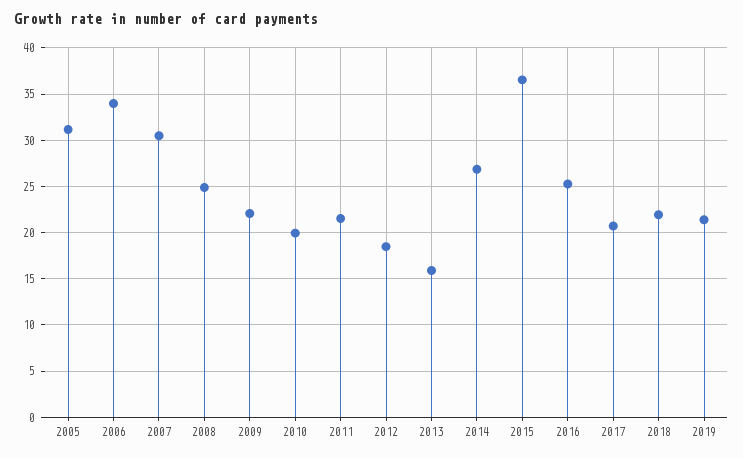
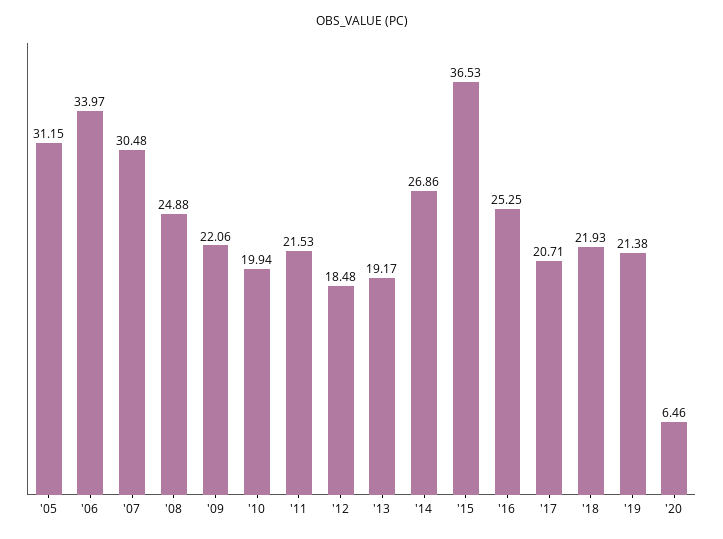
2013: 16 -> 19.17
'20: none -> 6.46

